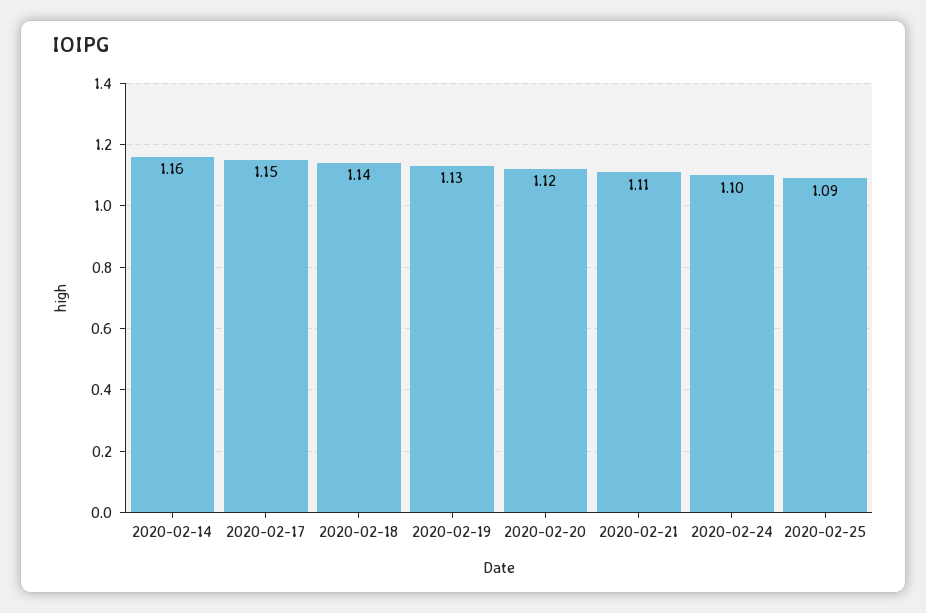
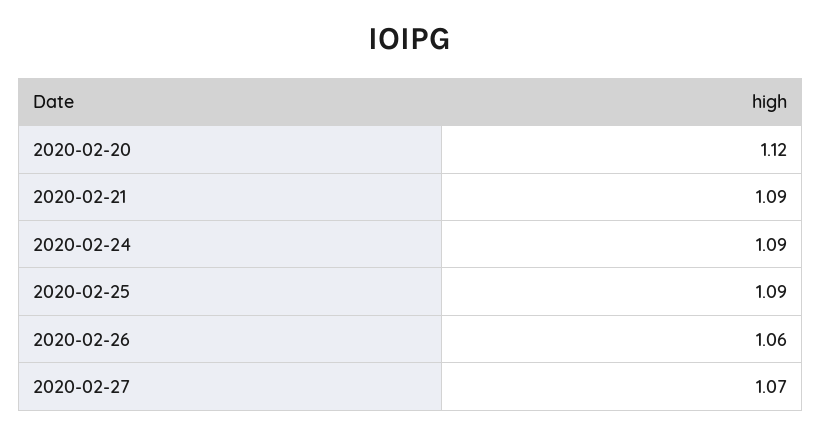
2020-02-14: 1.16 -> none
2020-02-17: 1.15 -> none
2020-02-18: 1.14 -> none
2020-02-19: 1.13 -> none
2020-02-21: 1.11 -> 1.09
2020-02-24: 1.1 -> 1.09
2020-02-26: none -> 1.06
2020-02-27: none -> 1.07

